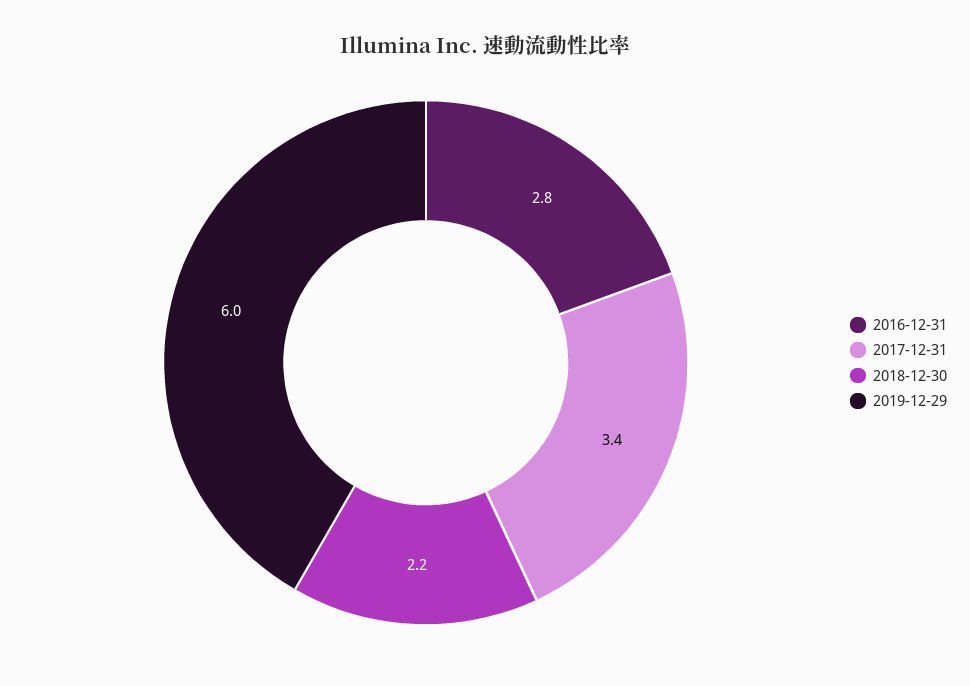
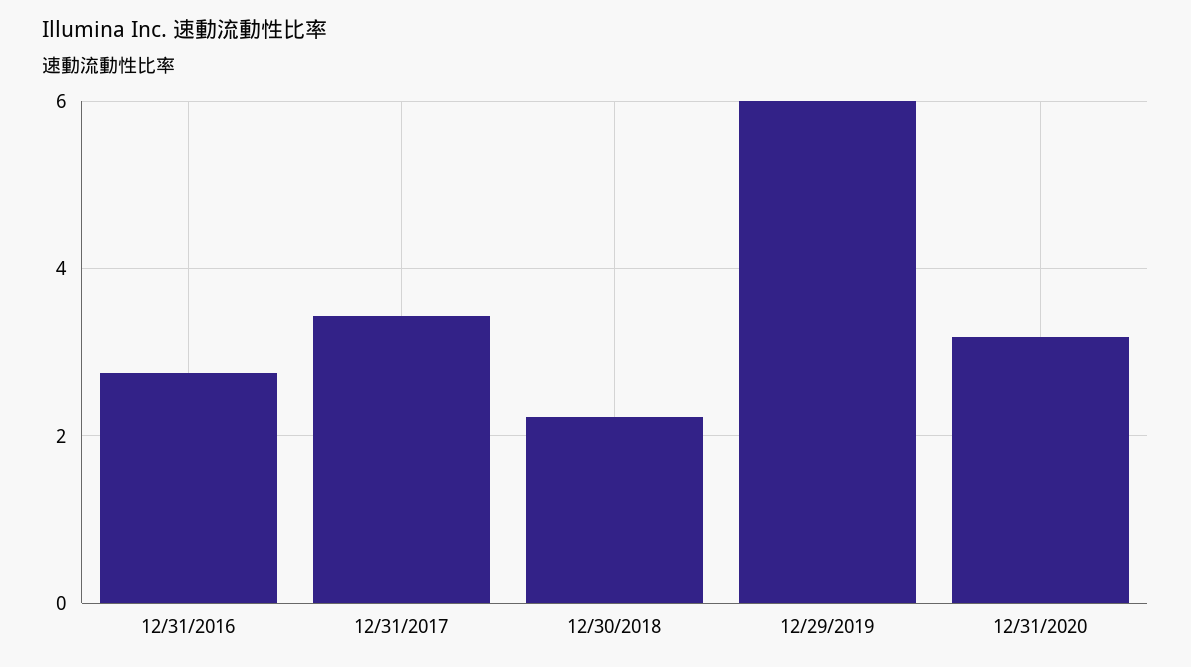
12/31/2020: none -> 3.2

